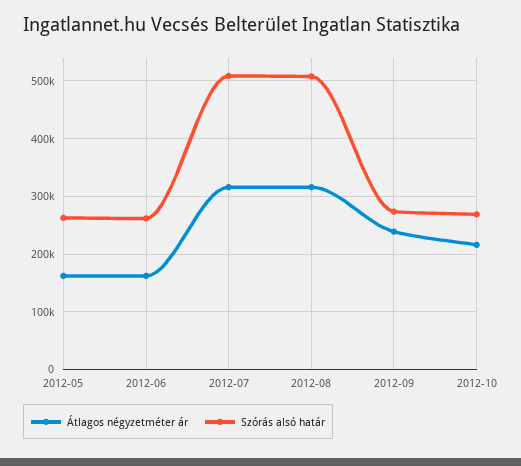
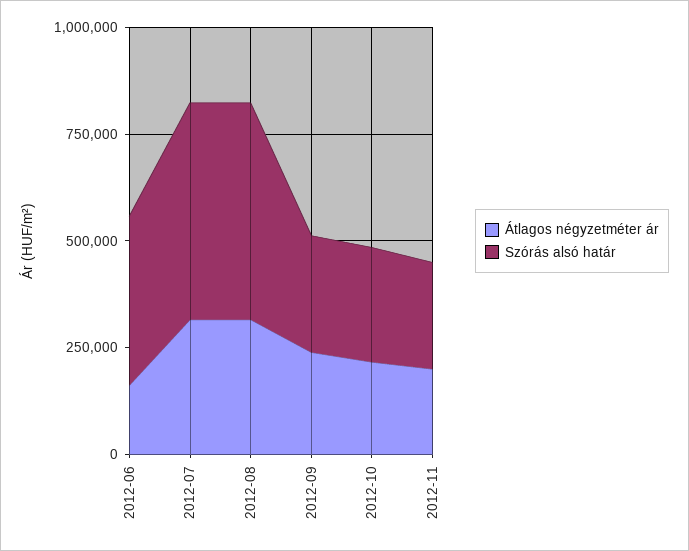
Átlagos négyzetméter ár, 2012-05: 160000 -> none
Szórás alsó határ, 2012-05: 260000 -> none
Szórás alsó határ, 2012-06: 260000 -> 400000
Átlagos négyzetméter ár, 2012-11: none -> 200000
Szórás alsó határ, 2012-11: none -> 250000

